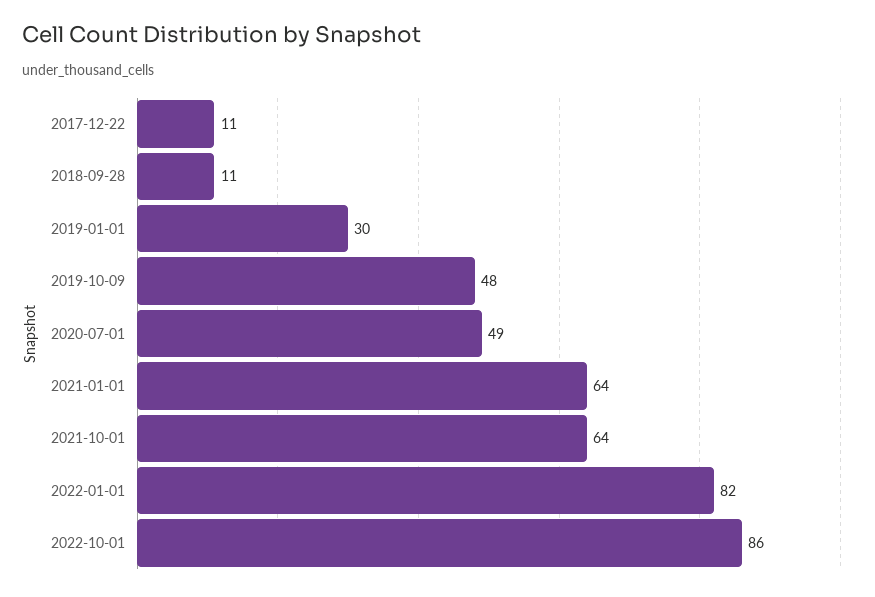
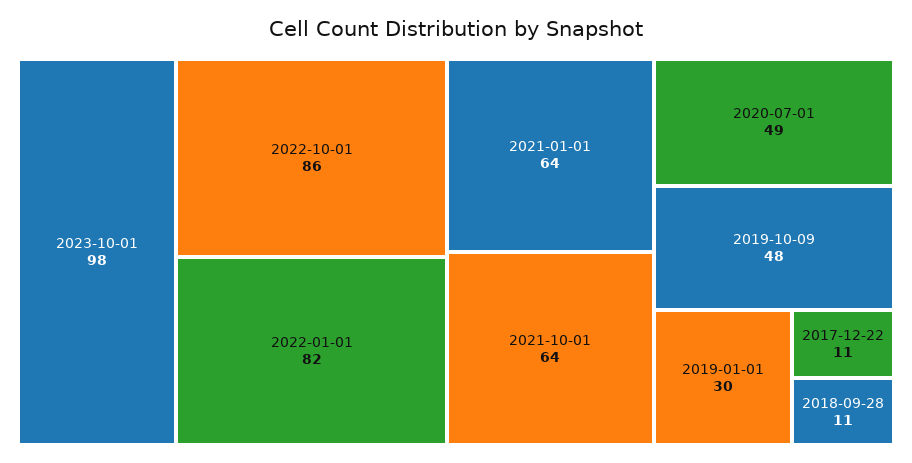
2023-10-01: none -> 98

